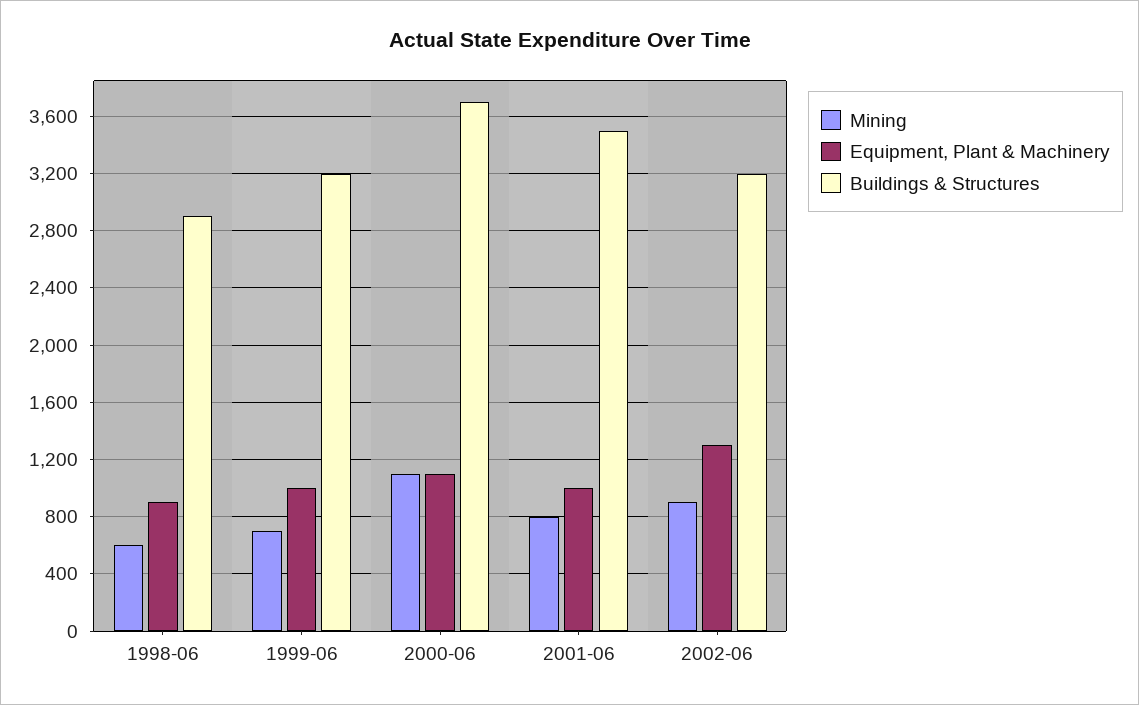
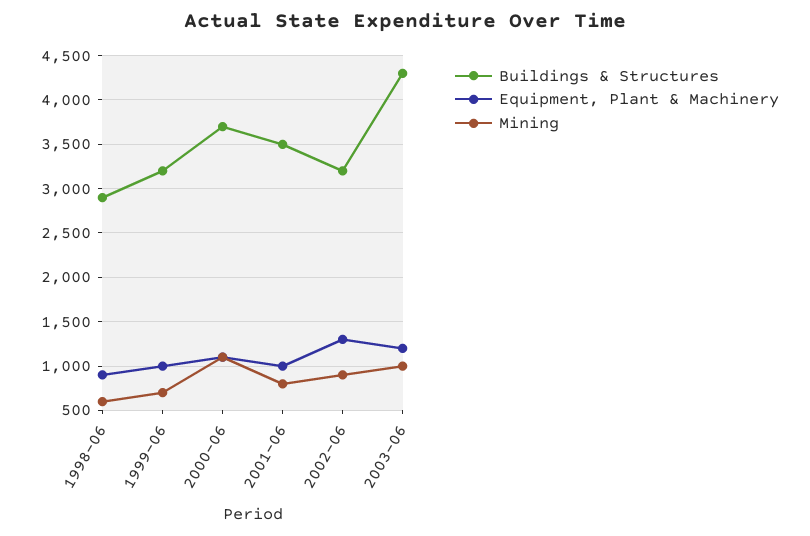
Buildings & Structures, 2003-06: none -> 4300
Equipment, Plant & Machinery, 2003-06: none -> 1200
Mining, 2003-06: none -> 1000

